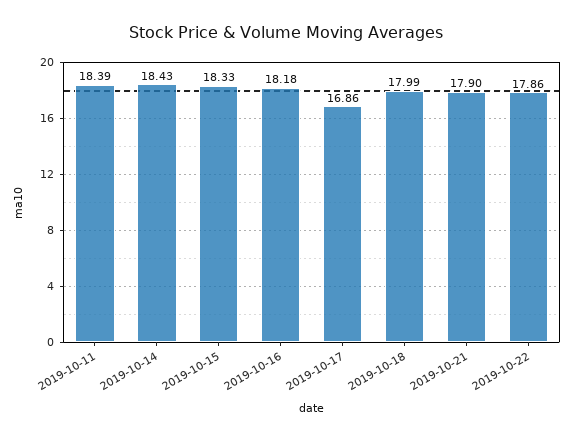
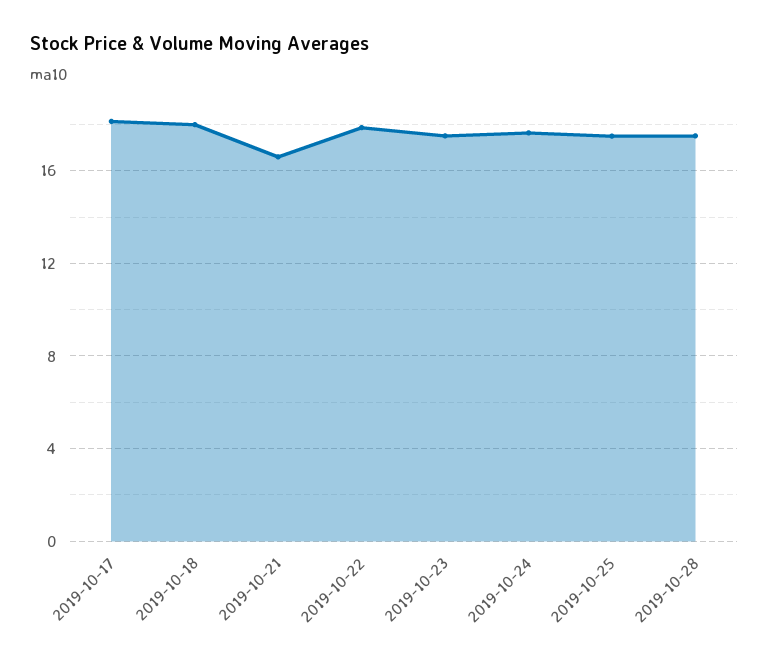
2019-10-11: 18.39 -> none
2019-10-14: 18.43 -> none
2019-10-15: 18.33 -> none
2019-10-16: 18.18 -> none
2019-10-17: 16.86 -> 18
2019-10-21: 17.9 -> 16.5
2019-10-23: none -> 17.5
2019-10-24: none -> 17.5
2019-10-25: none -> 17.5
2019-10-28: none -> 17.5

